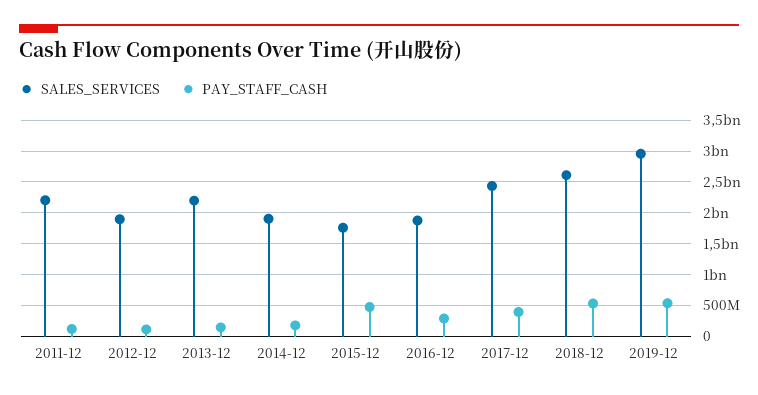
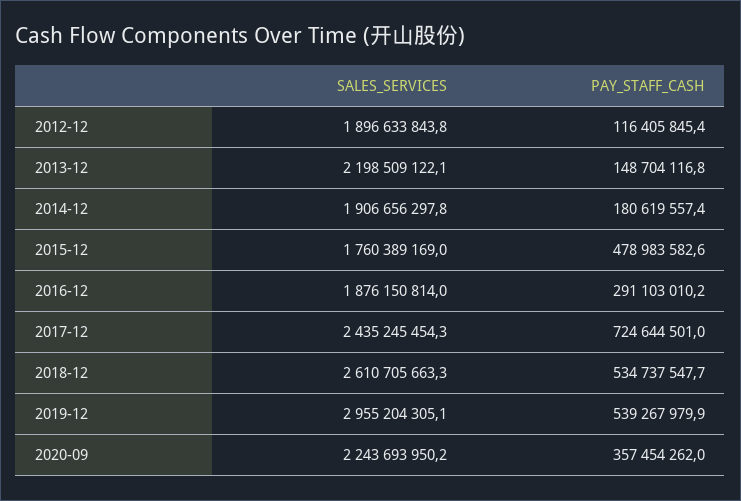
SALES_SERVICES, 2011-12: 2200000000 -> none
PAY_STAFF_CASH, 2011-12: 100000000 -> none
PAY_STAFF_CASH, 2017-12: 400000000 -> 724644501
SALES_SERVICES, 2020-09: none -> 2243693950.2
PAY_STAFF_CASH, 2020-09: none -> 357454262

